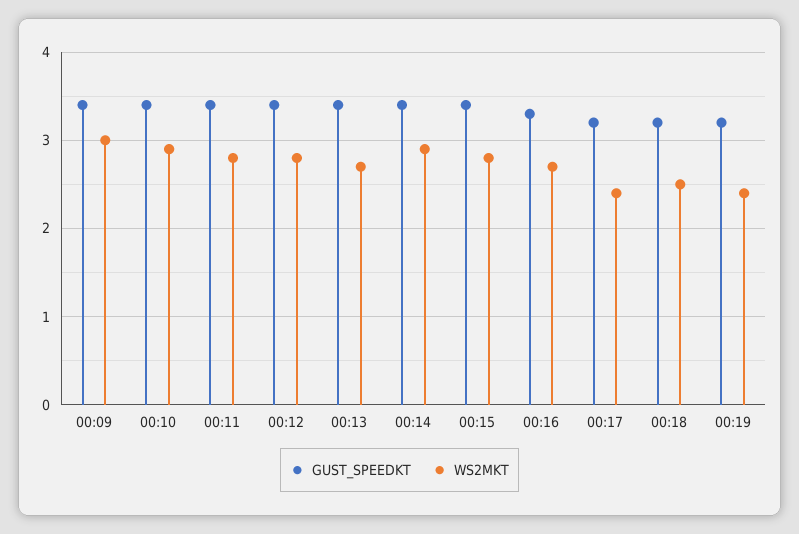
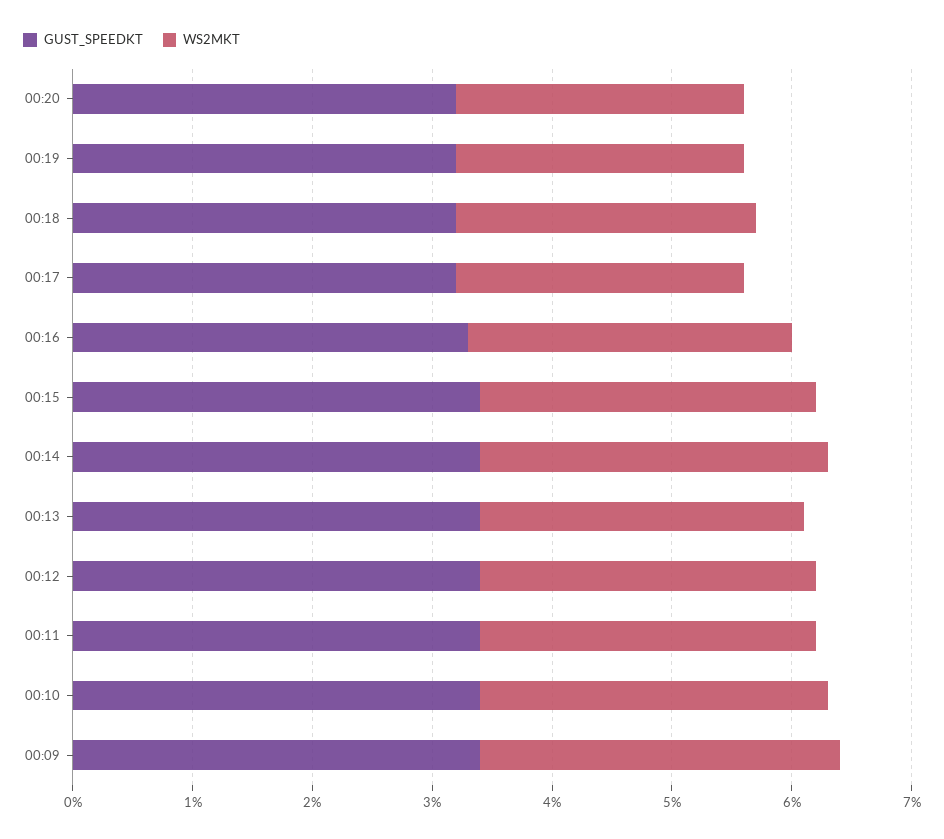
GUST_SPEEDKT, 00:20: none -> 3.2
WS2MKT, 00:20: none -> 2.4

